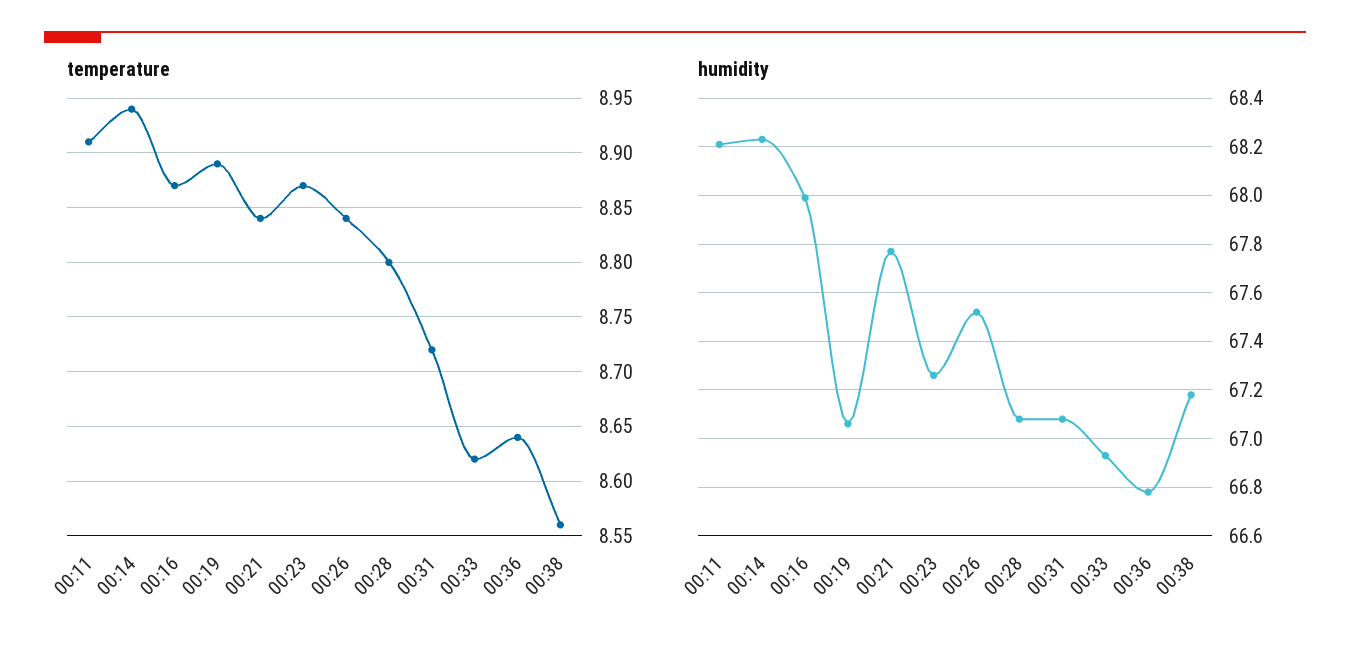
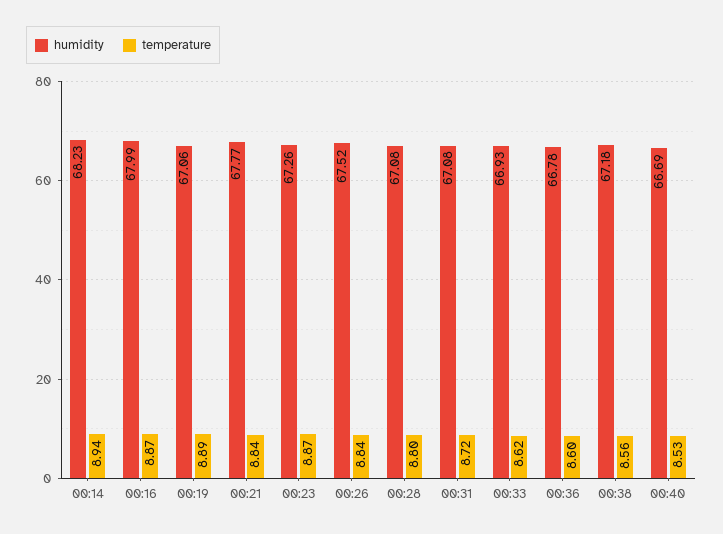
temperature, 00:11: 8.91 -> none
temperature, 00:36: 8.64 -> 8.6
humidity, 00:11: 68.2 -> none
humidity, 00:40: none -> 66.69
temperature, 00:40: none -> 8.53

